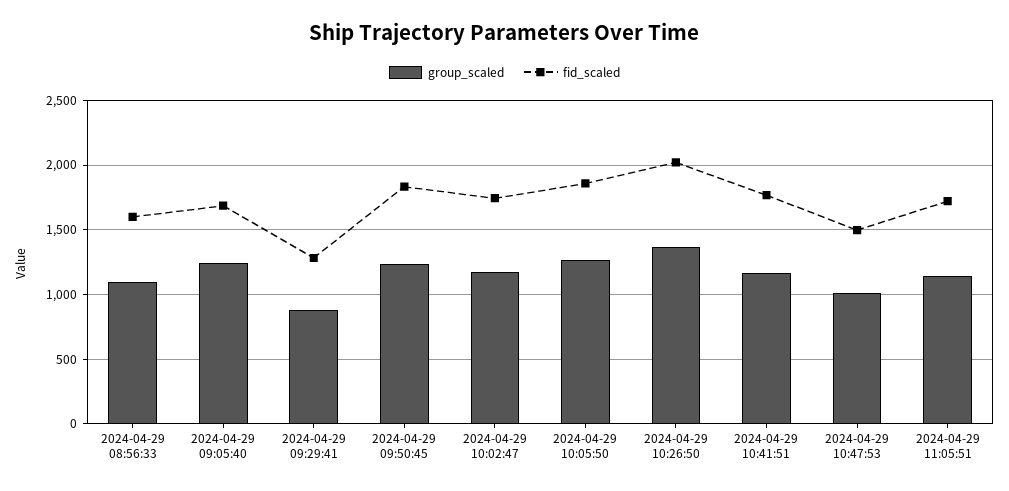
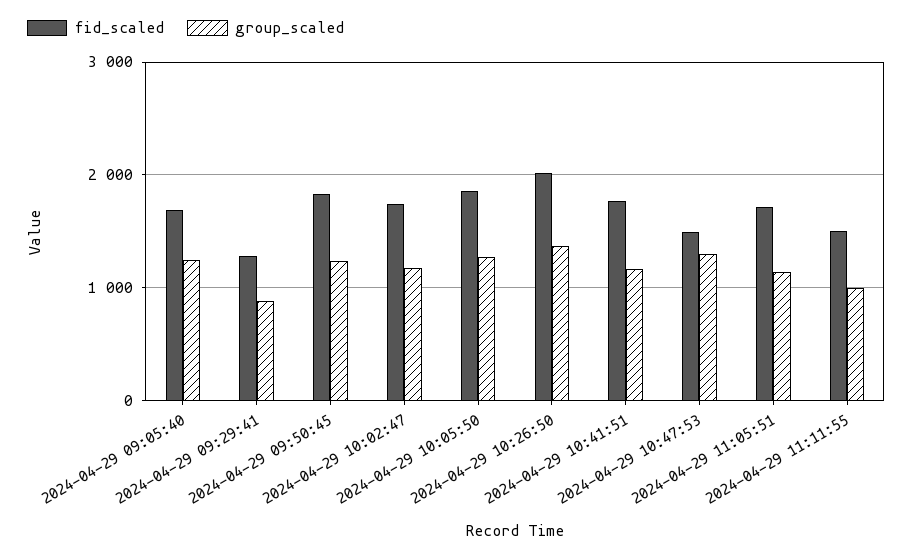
group_scaled, 2024-04-29 08:56:33: 1100 -> none
fid_scaled, 2024-04-29 08:56:33: 1600 -> none
group_scaled, 2024-04-29 10:47:53: 1000 -> 1300
fid_scaled, 2024-04-29 11:11:55: none -> 1500
group_scaled, 2024-04-29 11:11:55: none -> 1000

